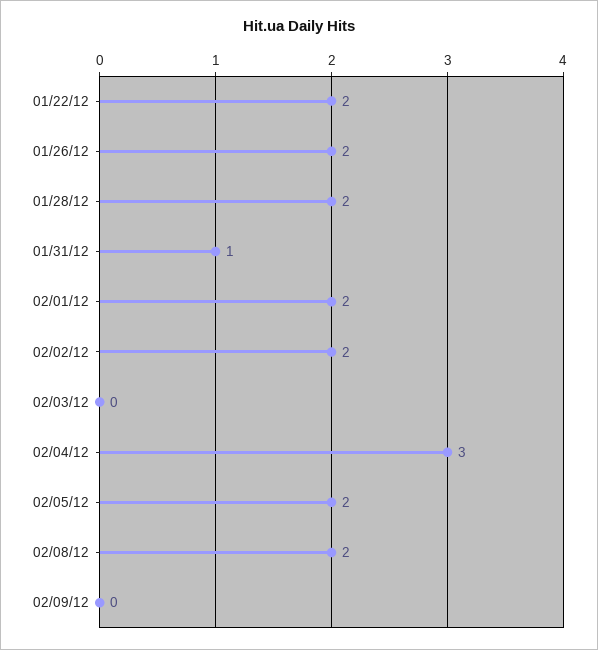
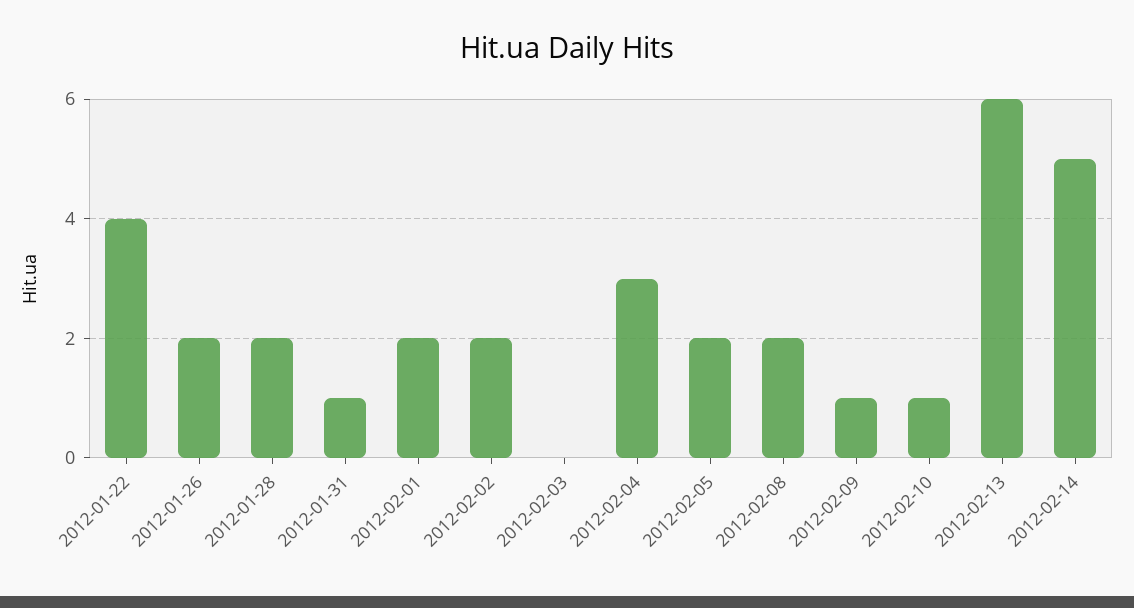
01/22/12: 2 -> 4
02/09/12: 0 -> 1
2012-02-10: none -> 1
2012-02-13: none -> 6
2012-02-14: none -> 5

